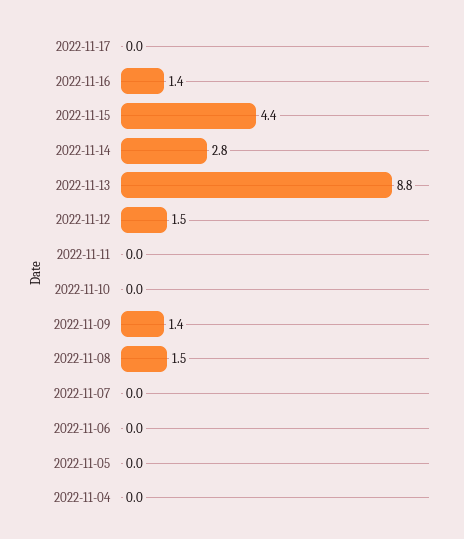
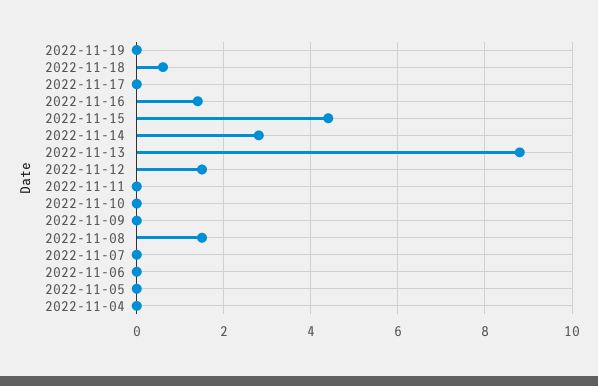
2022-11-09: 1.4 -> 0
2022-11-19: none -> 0
2022-11-18: none -> 0.5

